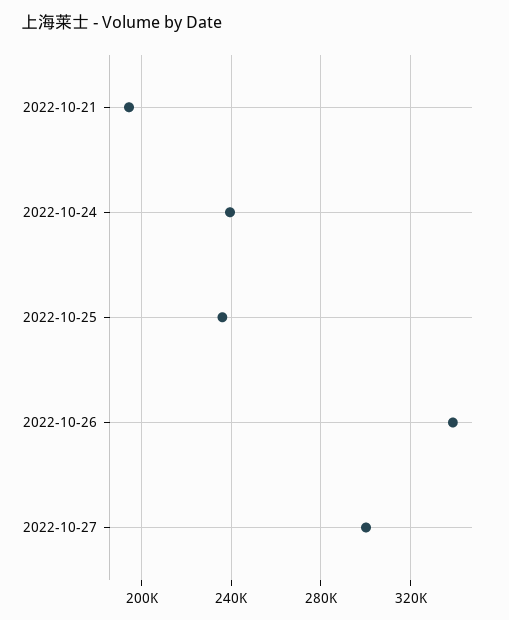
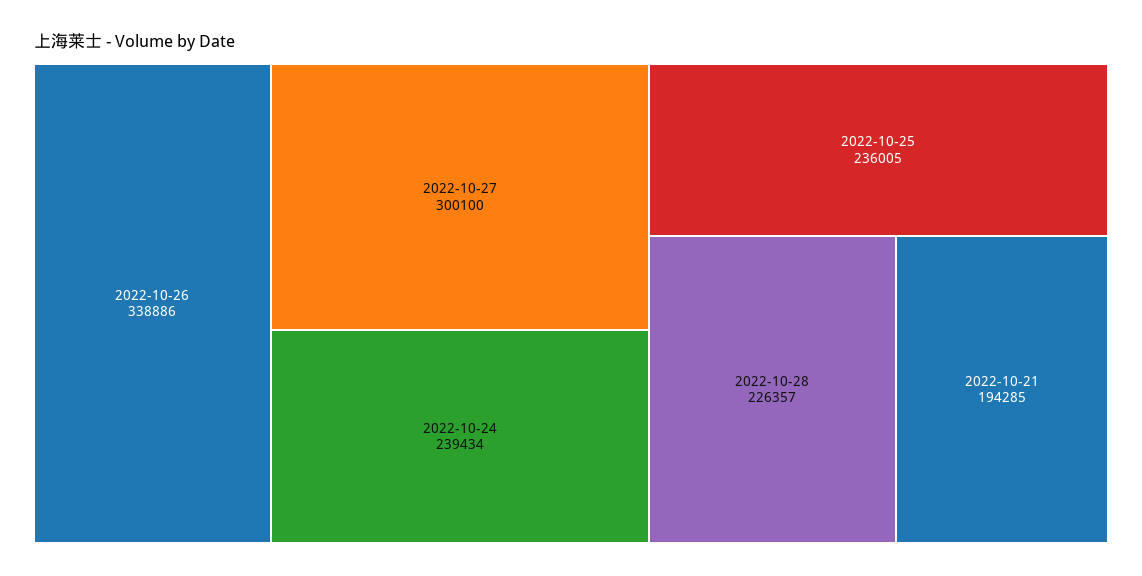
2022-10-28: none -> 226357

